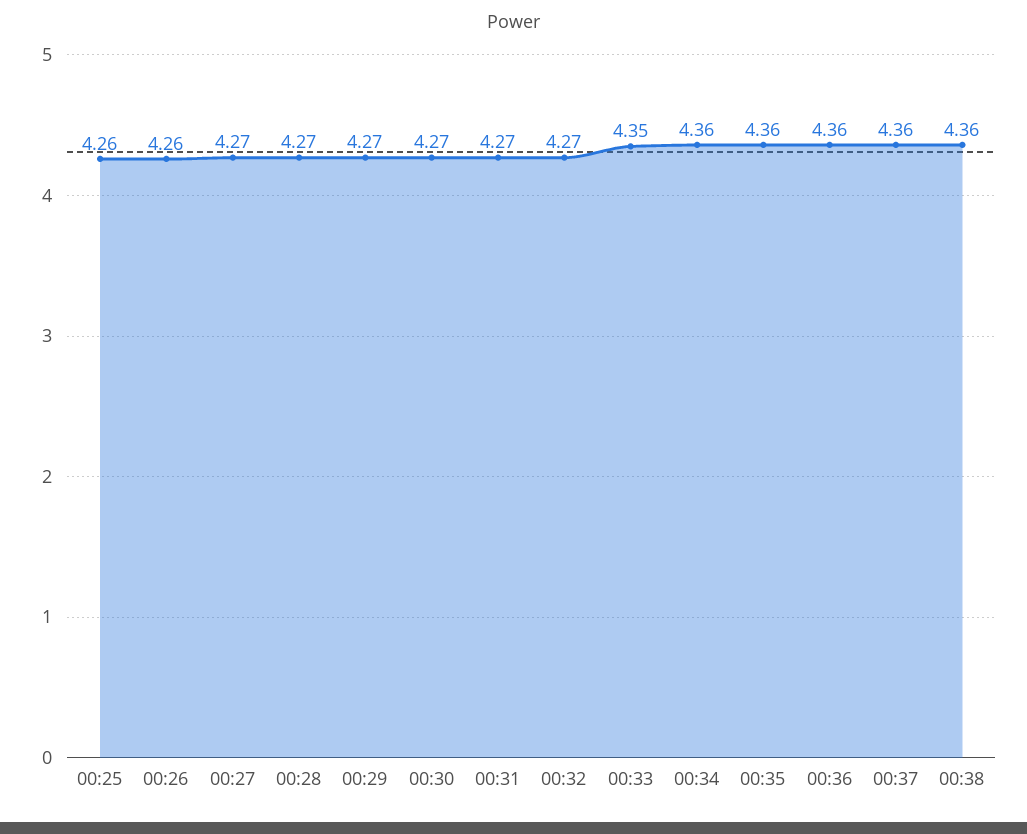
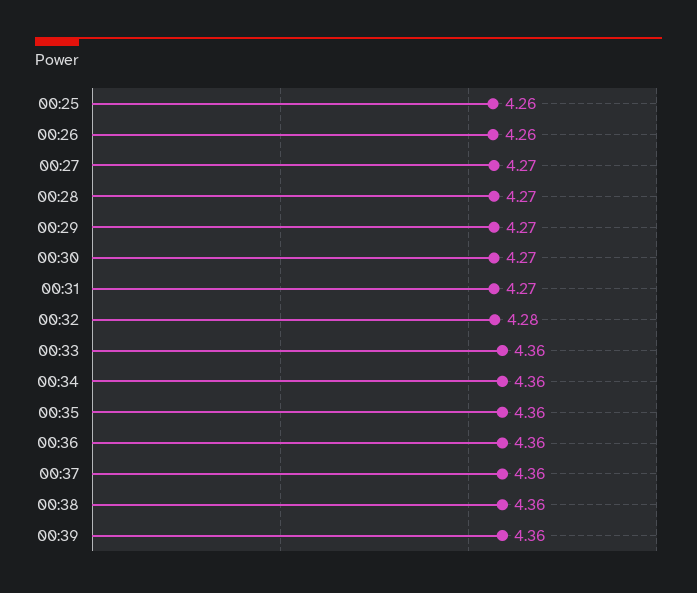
00:32: 4.27 -> 4.28
00:33: 4.35 -> 4.36
00:39: none -> 4.36

